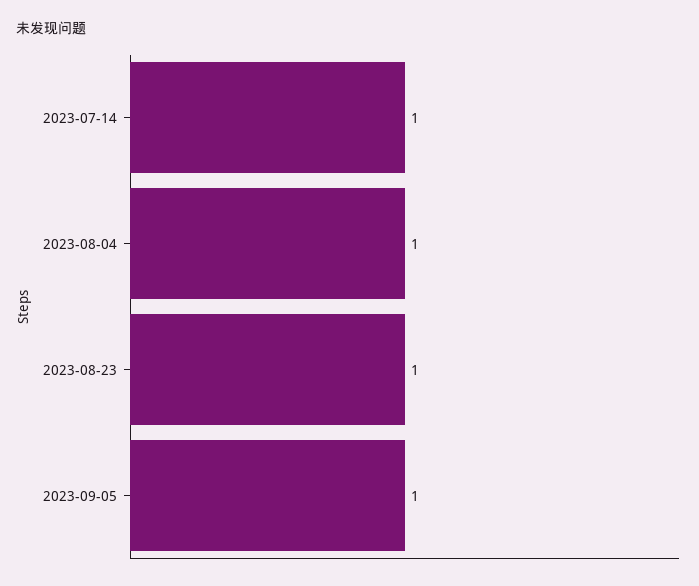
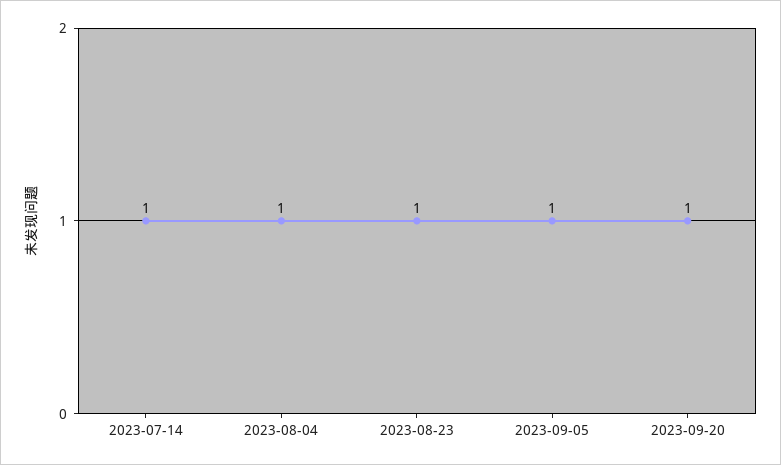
2023-09-20: none -> 1

